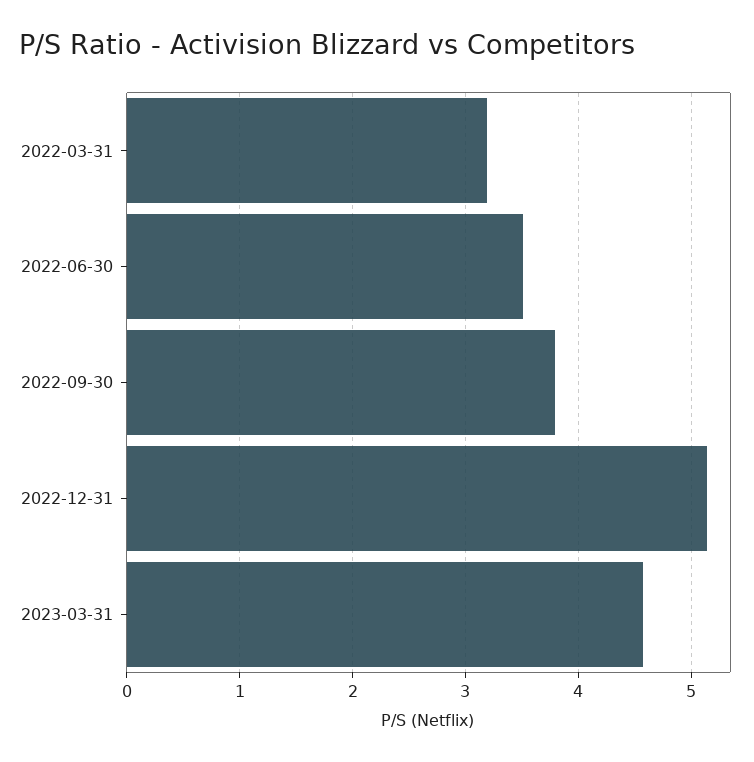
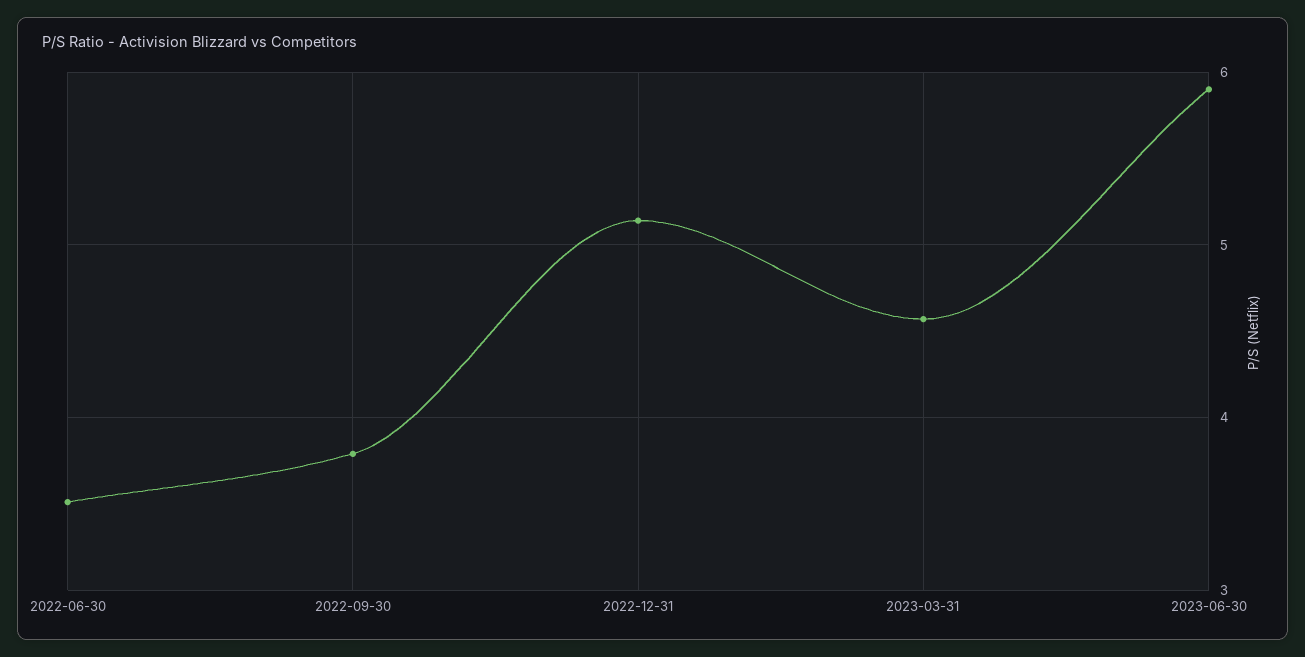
2022-03-31: 3.2 -> none
2023-06-30: none -> 5.9

